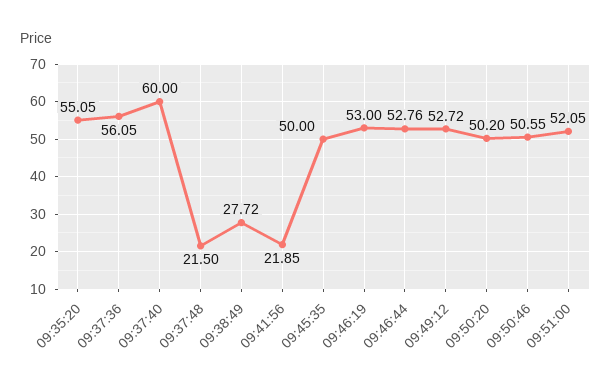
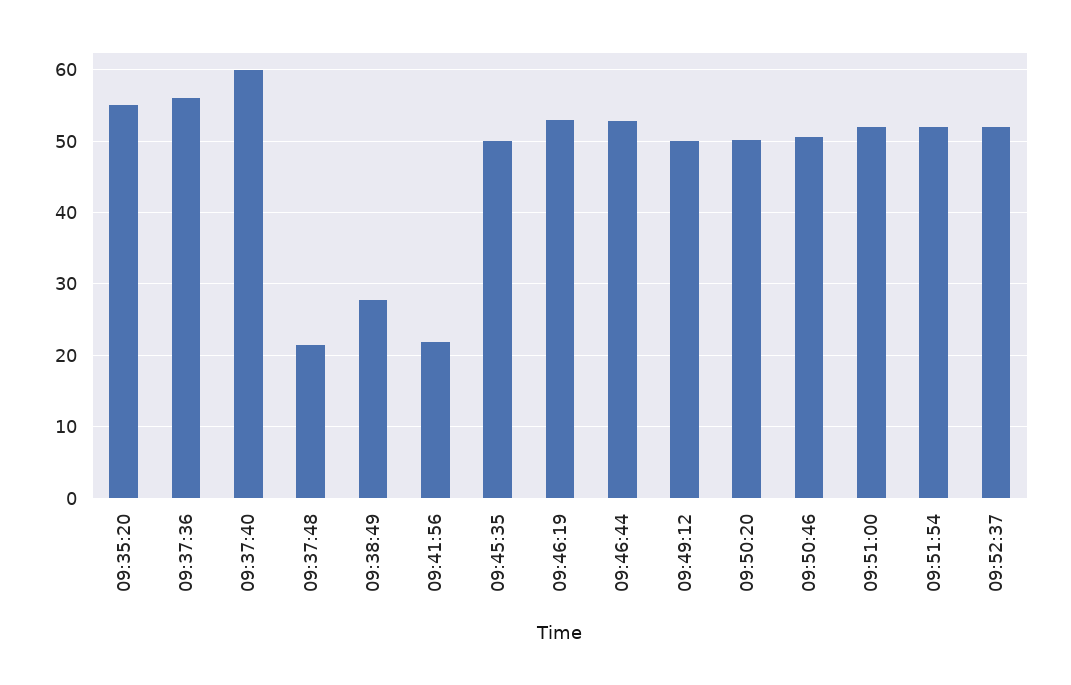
09:49:12: 52.72 -> 50
09:51:54: none -> 52
09:52:37: none -> 52

